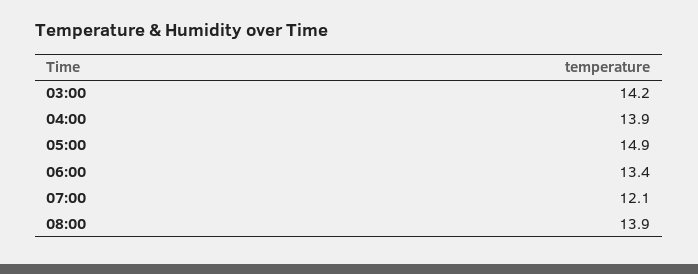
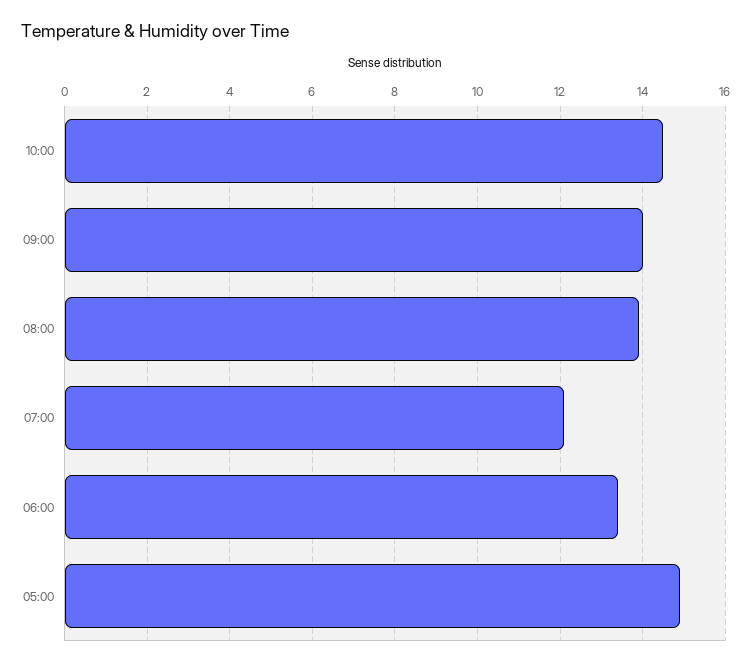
03:00: 14.2 -> none
04:00: 13.9 -> none
10:00: none -> 14.5
09:00: none -> 14

